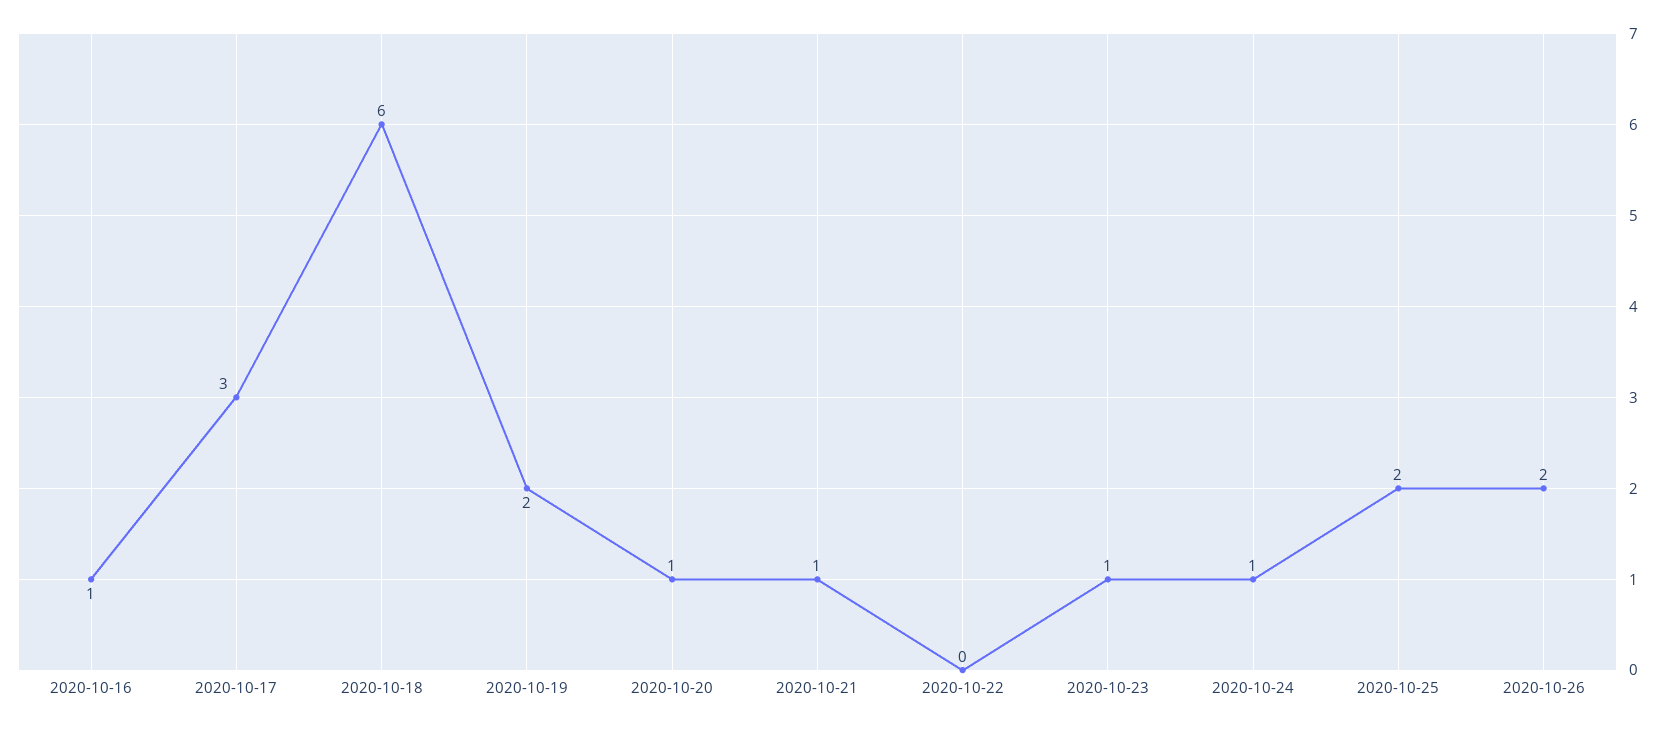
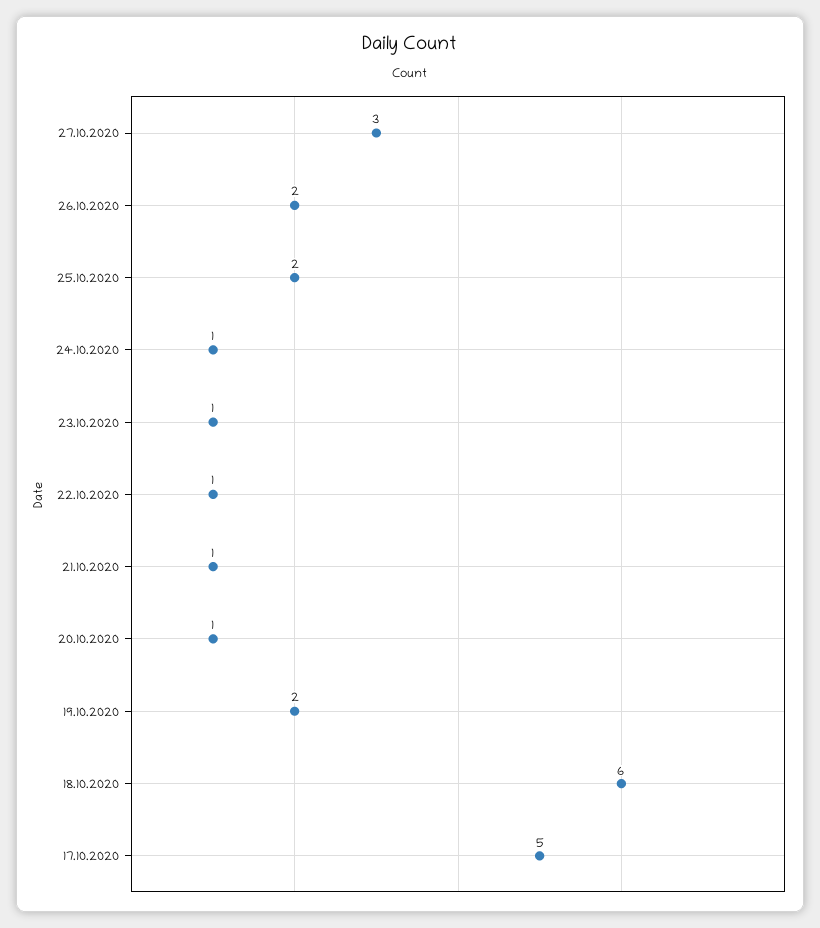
2020-10-16: 1 -> none
2020-10-17: 3 -> 5
2020-10-22: 0 -> 1
27.10.2020: none -> 3

